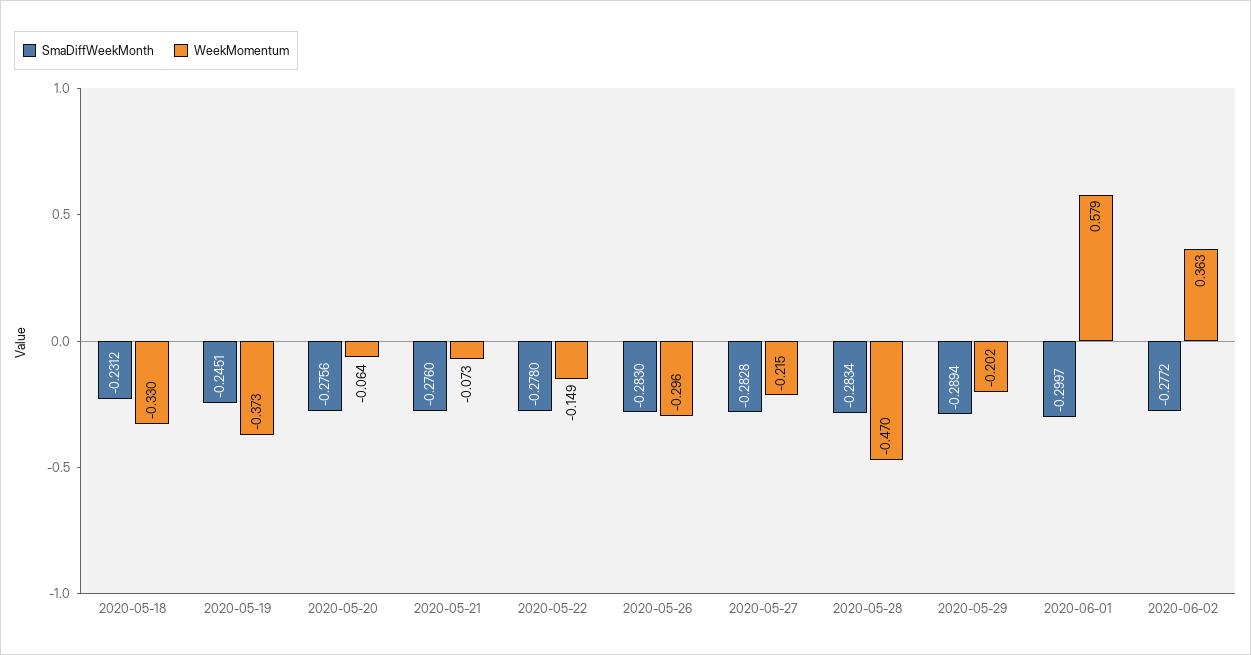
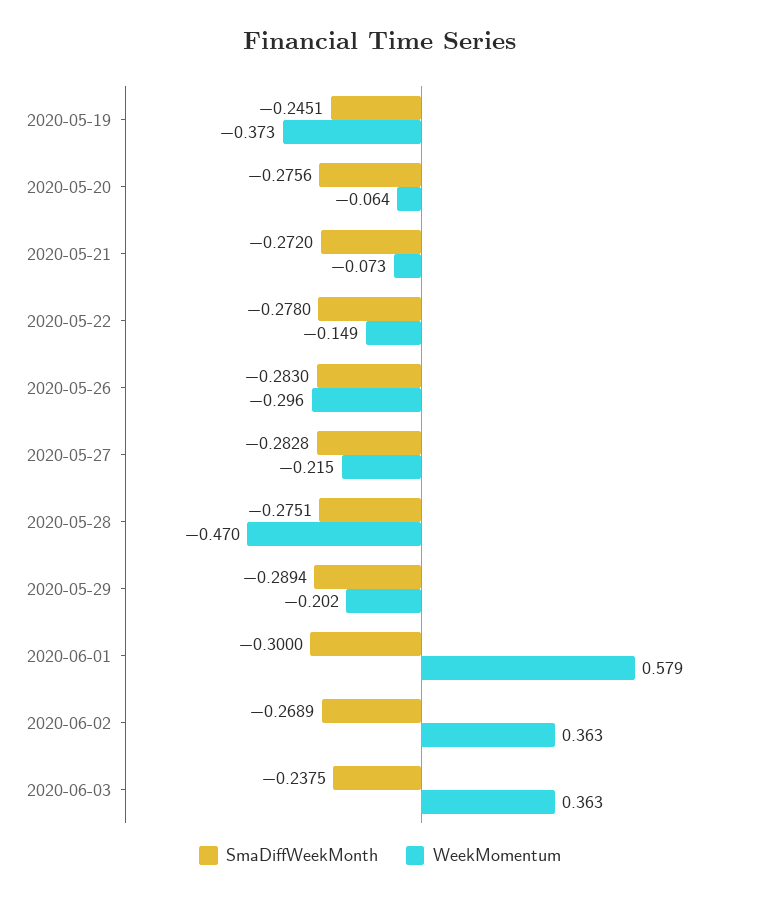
SmaDiffWeekMonth, 2020-05-18: -0.2312 -> none
WeekMomentum, 2020-05-18: -0.33 -> none
SmaDiffWeekMonth, 2020-05-21: -0.276 -> -0.272
SmaDiffWeekMonth, 2020-05-28: -0.2834 -> -0.2751
SmaDiffWeekMonth, 2020-06-01: -0.2997 -> -0.3
SmaDiffWeekMonth, 2020-06-02: -0.2772 -> -0.2689
SmaDiffWeekMonth, 2020-06-03: none -> -0.2375
WeekMomentum, 2020-06-03: none -> 0.363

